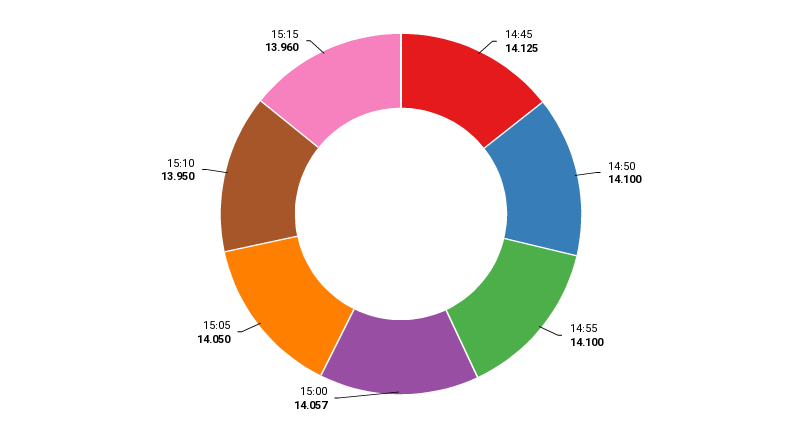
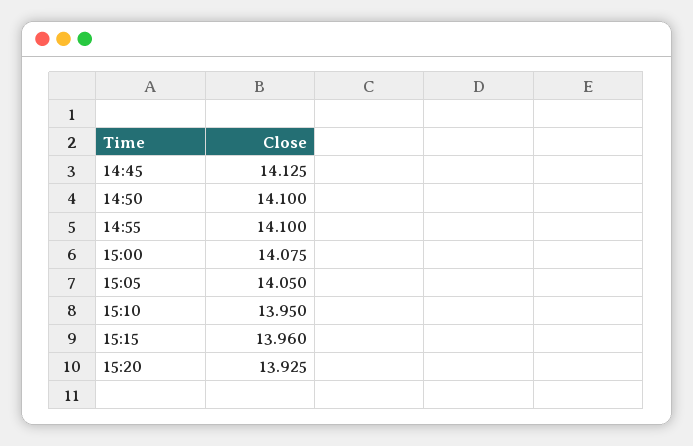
15:00: 14.057 -> 14.075
15:20: none -> 13.925

